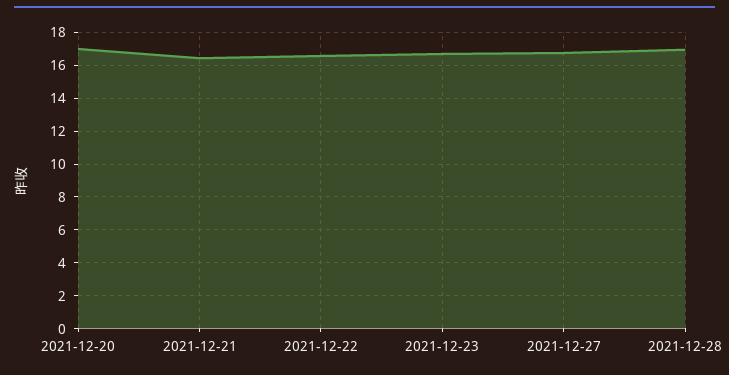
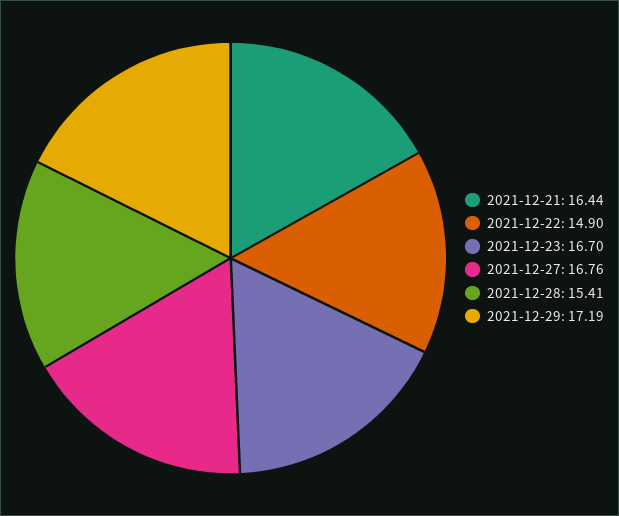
2021-12-20: 17 -> none
2021-12-22: 16.5 -> 14.9
2021-12-28: 17 -> 15.41
2021-12-29: none -> 17.19

